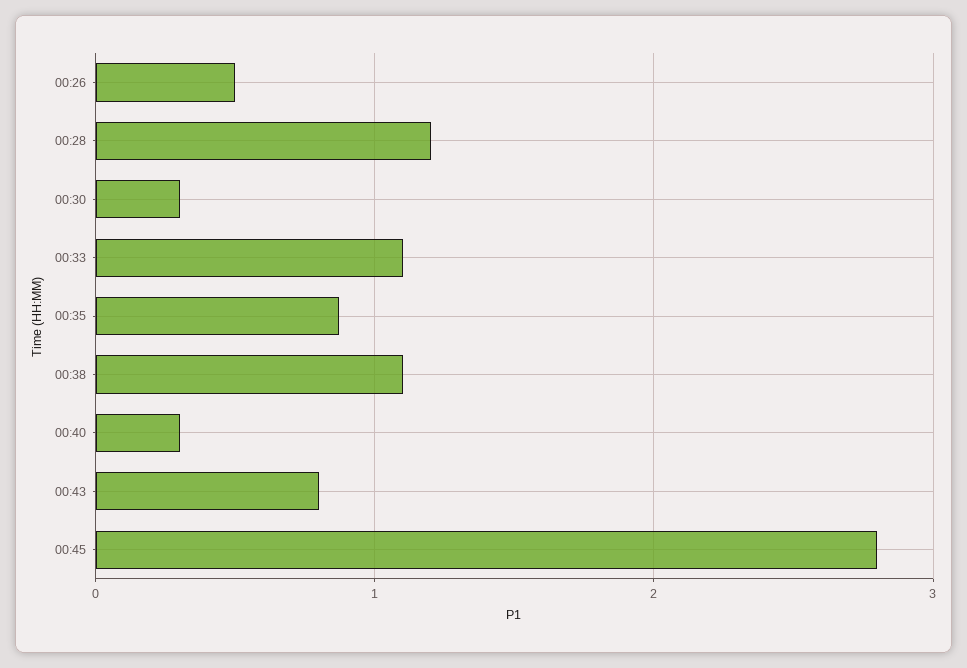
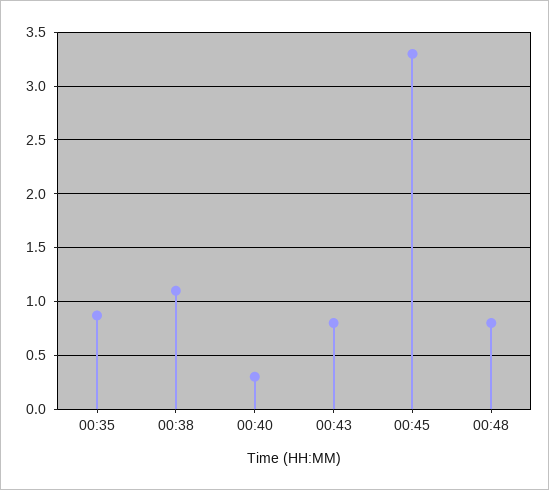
00:26: 0.5 -> none
00:28: 1.2 -> none
00:30: 0.3 -> none
00:33: 1.1 -> none
00:45: 2.8 -> 3.3
00:48: none -> 0.8

